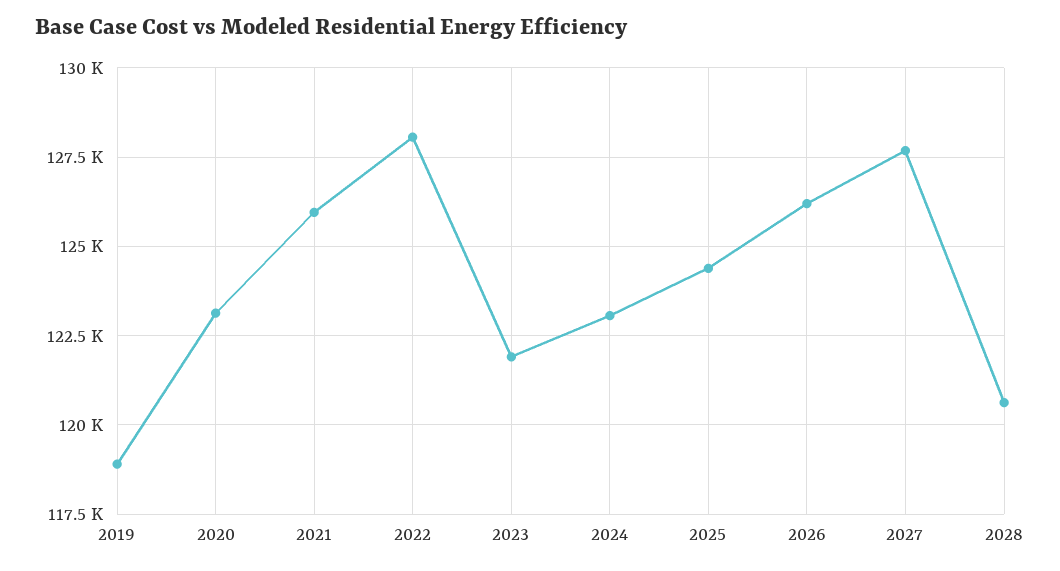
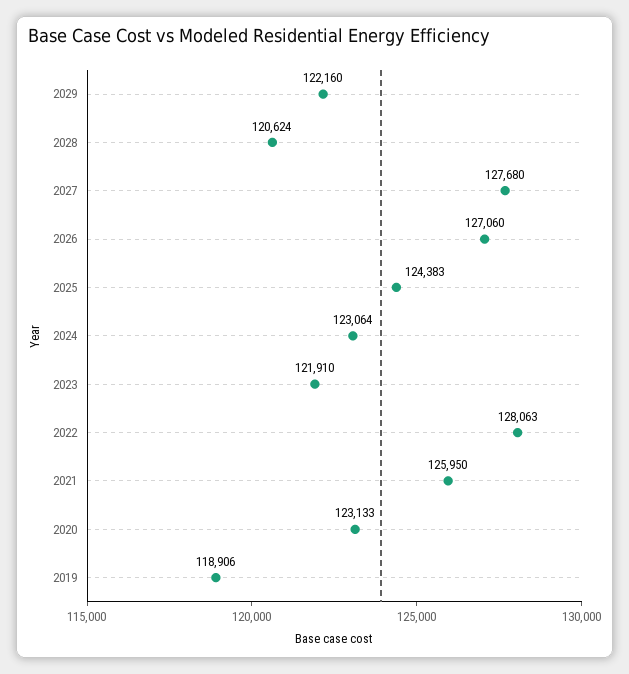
2026: 126250 -> 127060
2029: none -> 122160

